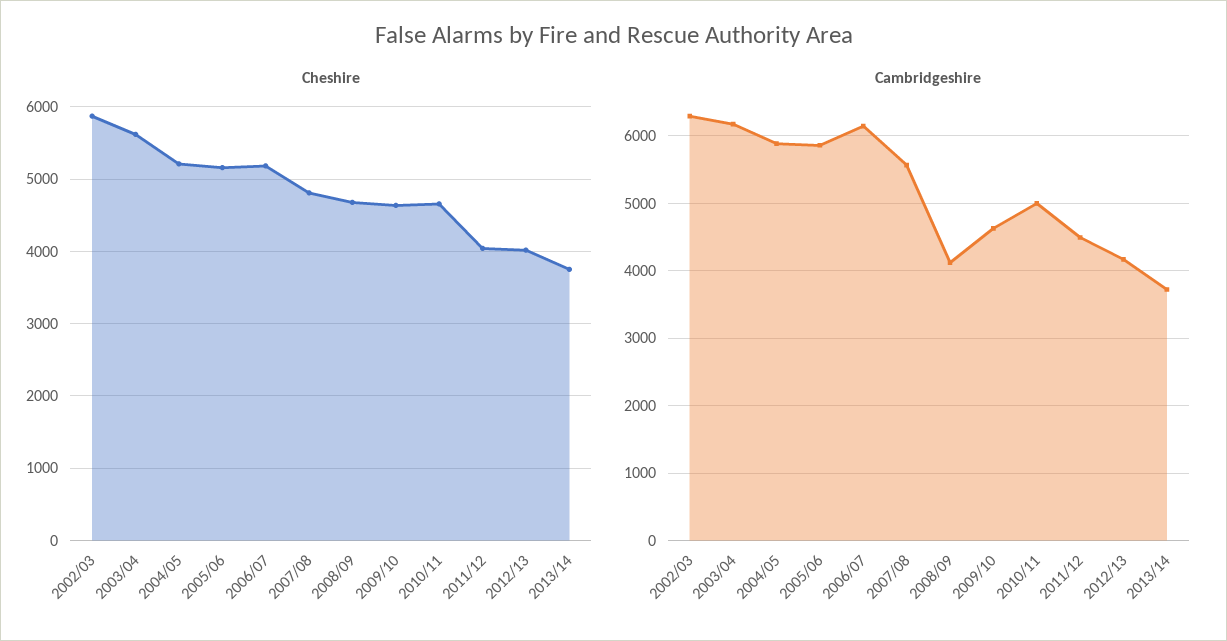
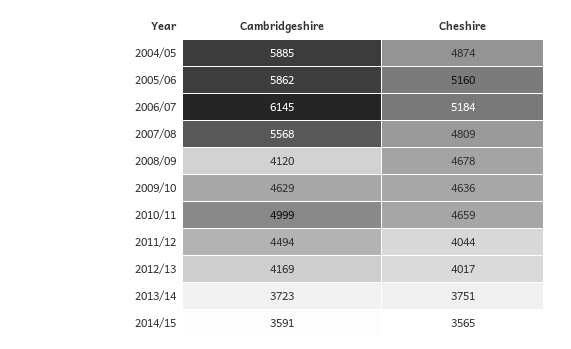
Cheshire, 2002/03: 5900 -> none
Cheshire, 2003/04: 5600 -> none
Cheshire, 2004/05: 5200 -> 4874
Cambridgeshire, 2002/03: 6300 -> none
Cambridgeshire, 2003/04: 6200 -> none
Cambridgeshire, 2014/15: none -> 3591
Cheshire, 2014/15: none -> 3565

